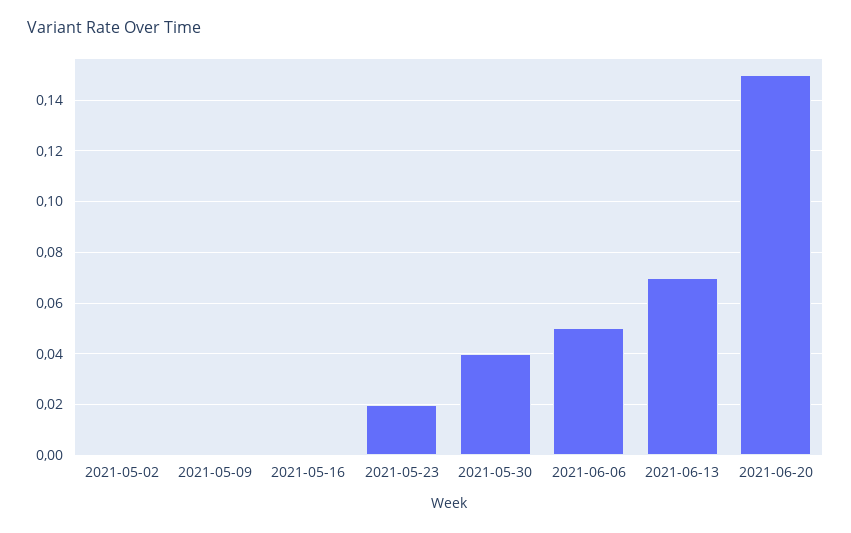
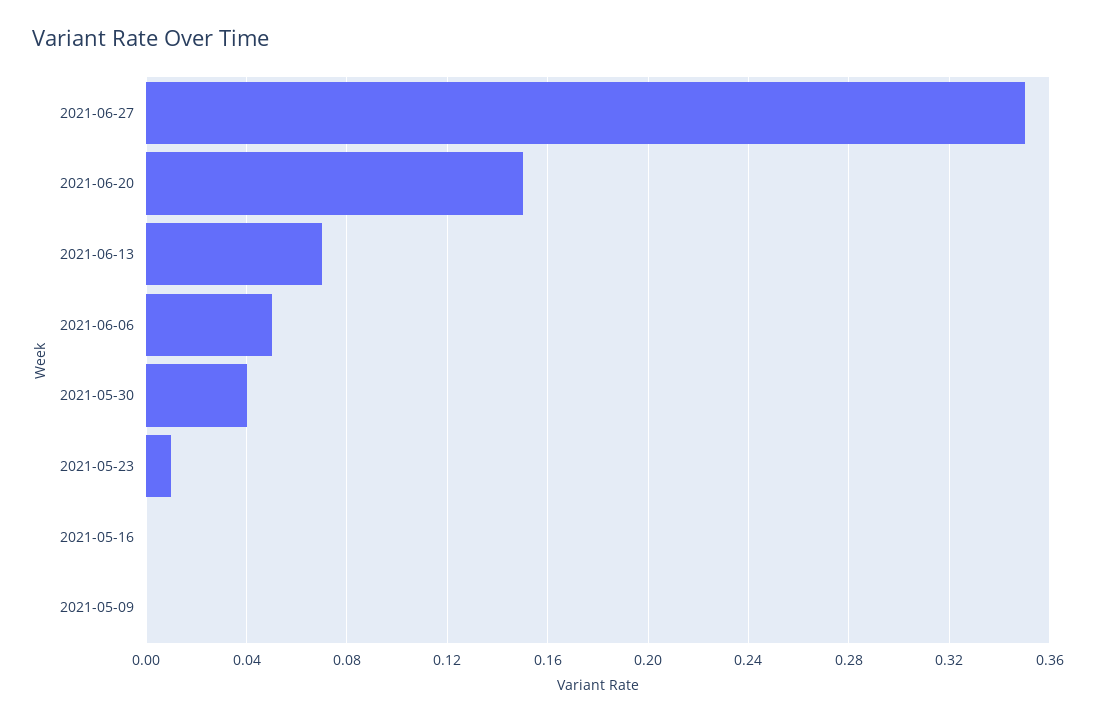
2021-05-02: 0 -> none
2021-05-23: 0.02 -> 0.01
2021-06-27: none -> 0.35

